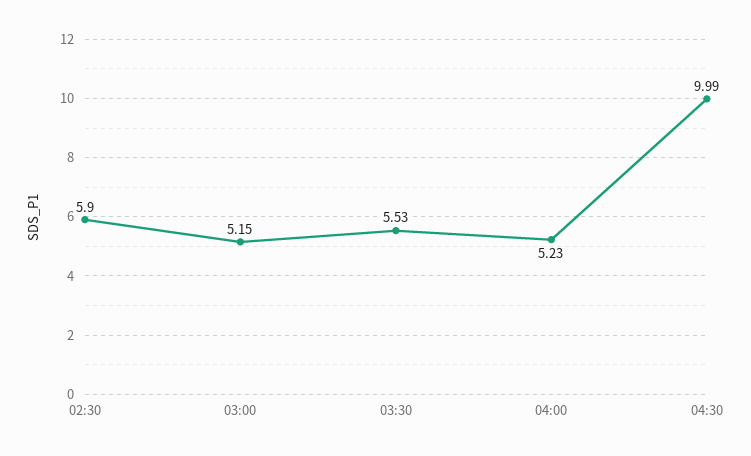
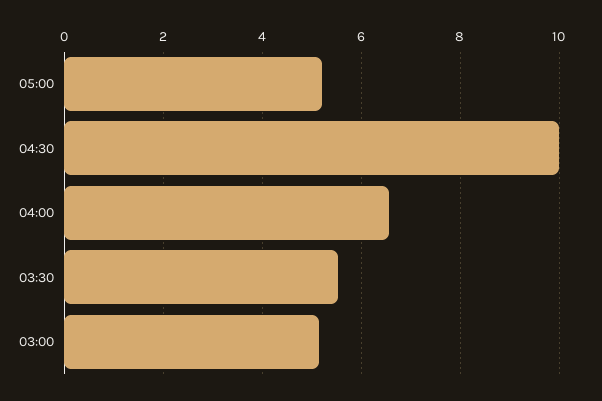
02:30: 5.9 -> none
04:00: 5.23 -> 6.6
05:00: none -> 5.2

